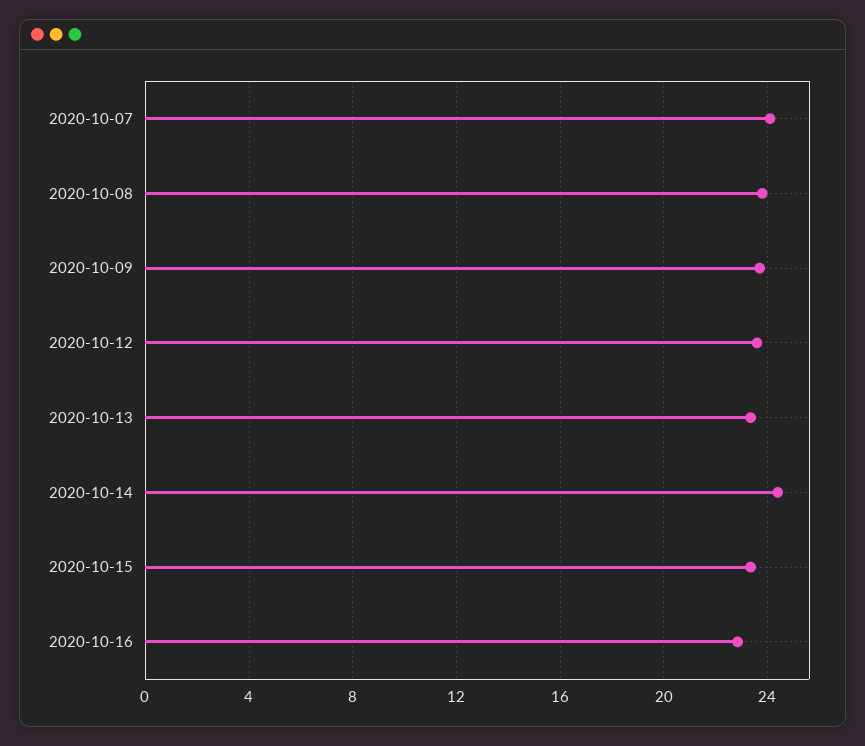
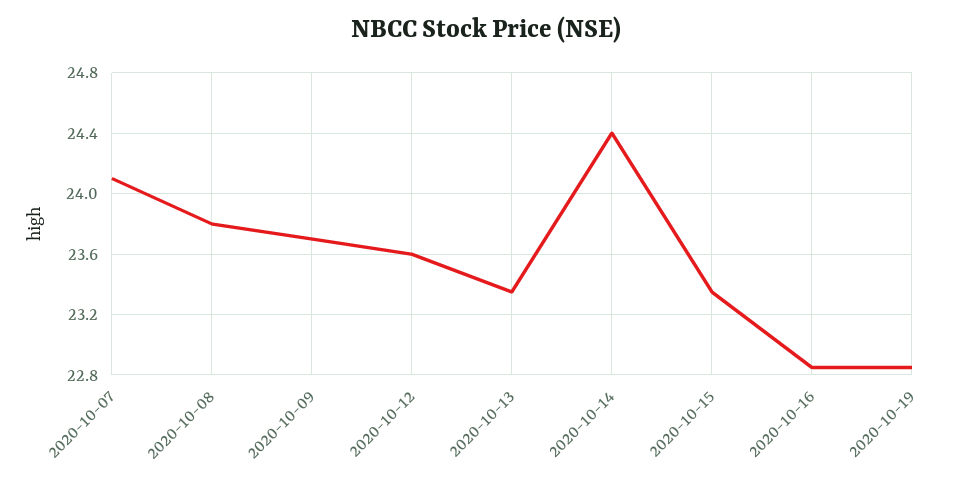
2020-10-19: none -> 22.85

